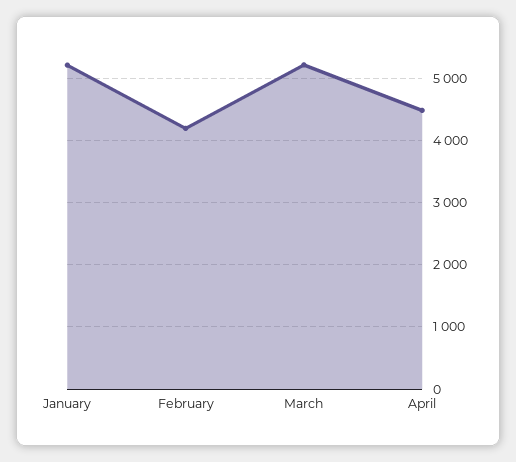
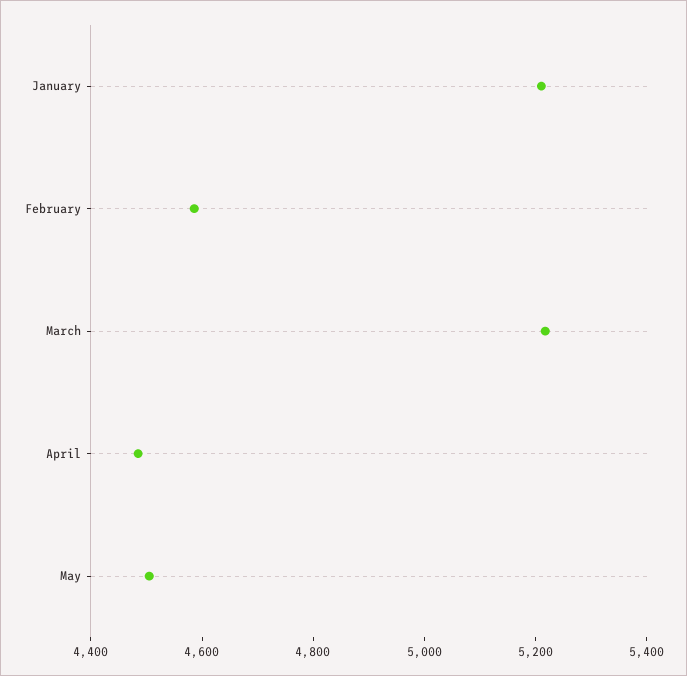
February: 4200 -> 4600
May: none -> 4500

